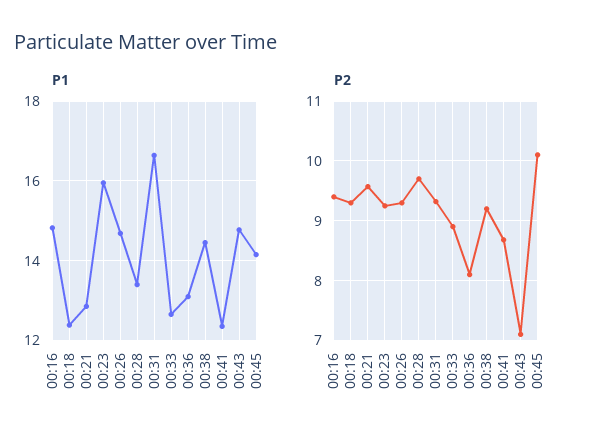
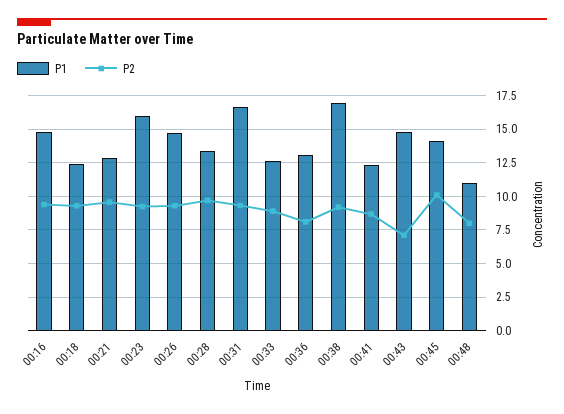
P1, 00:38: 14.4 -> 17
P1, 00:48: none -> 11
P2, 00:48: none -> 8

